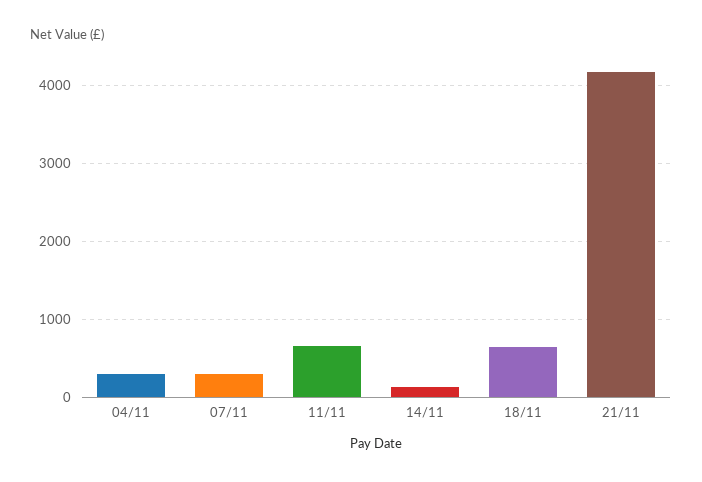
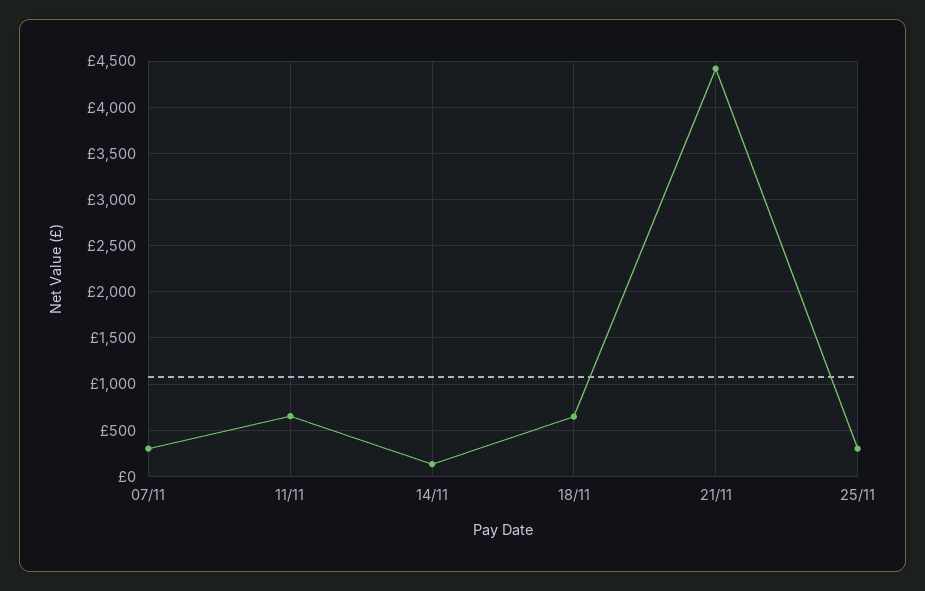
04/11: 300 -> none
21/11: 4200 -> 4400
25/11: none -> 300

